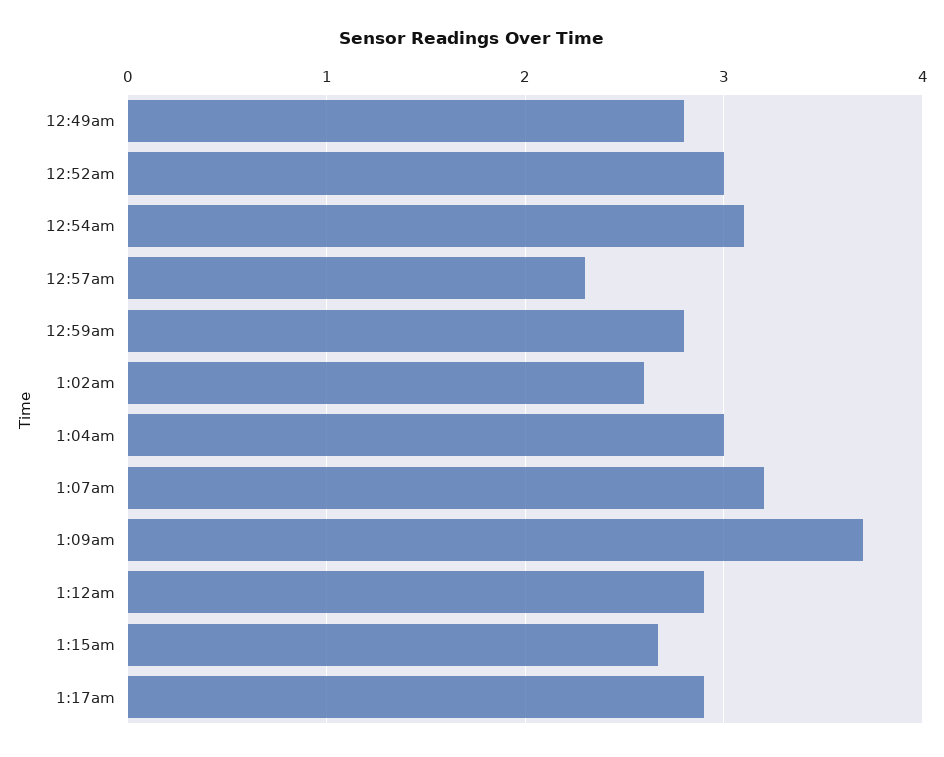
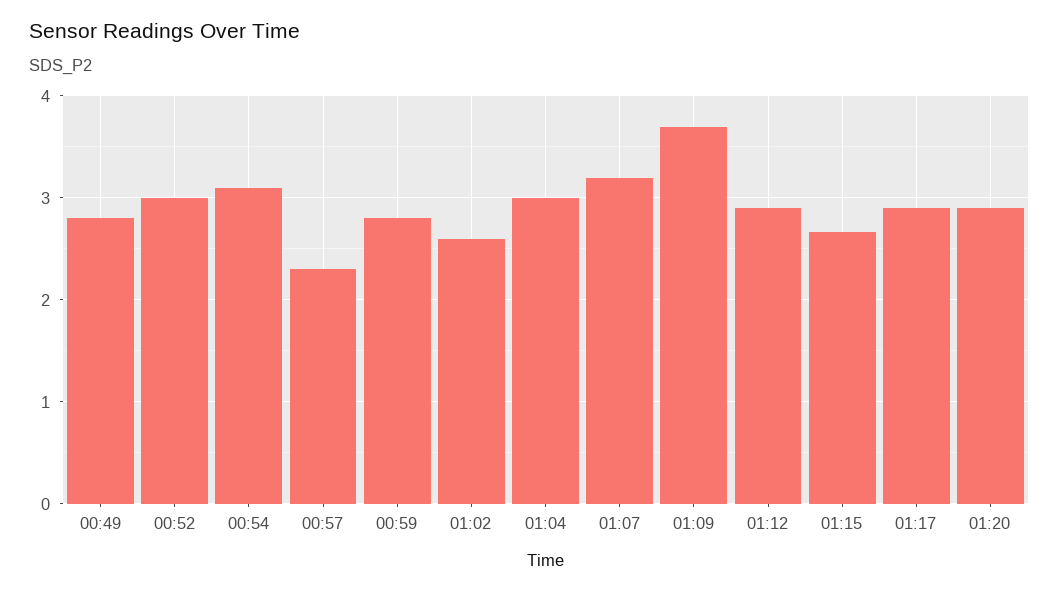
01:20: none -> 2.9

